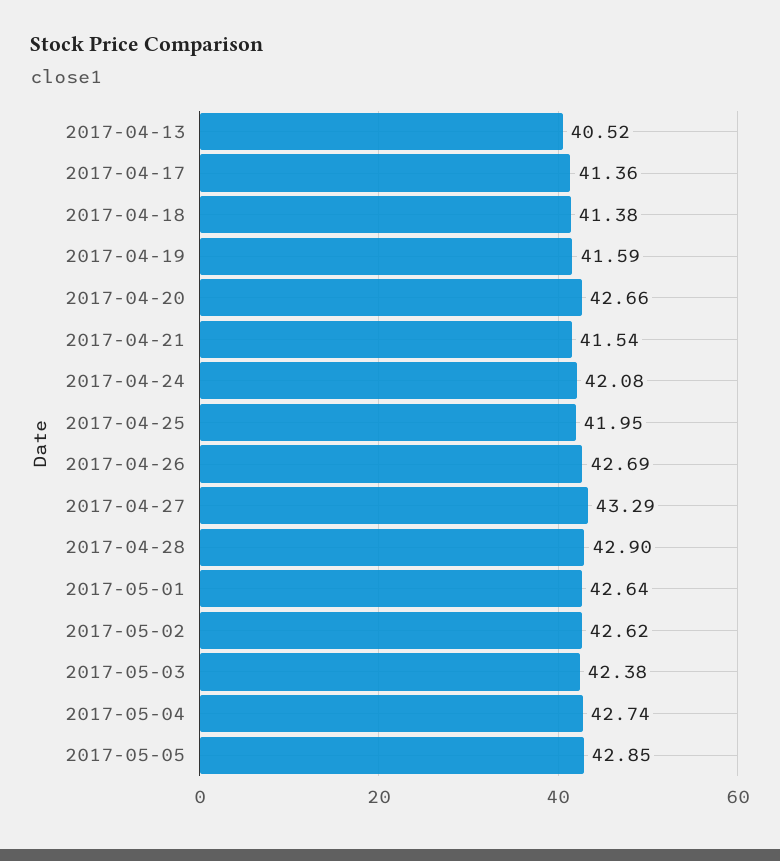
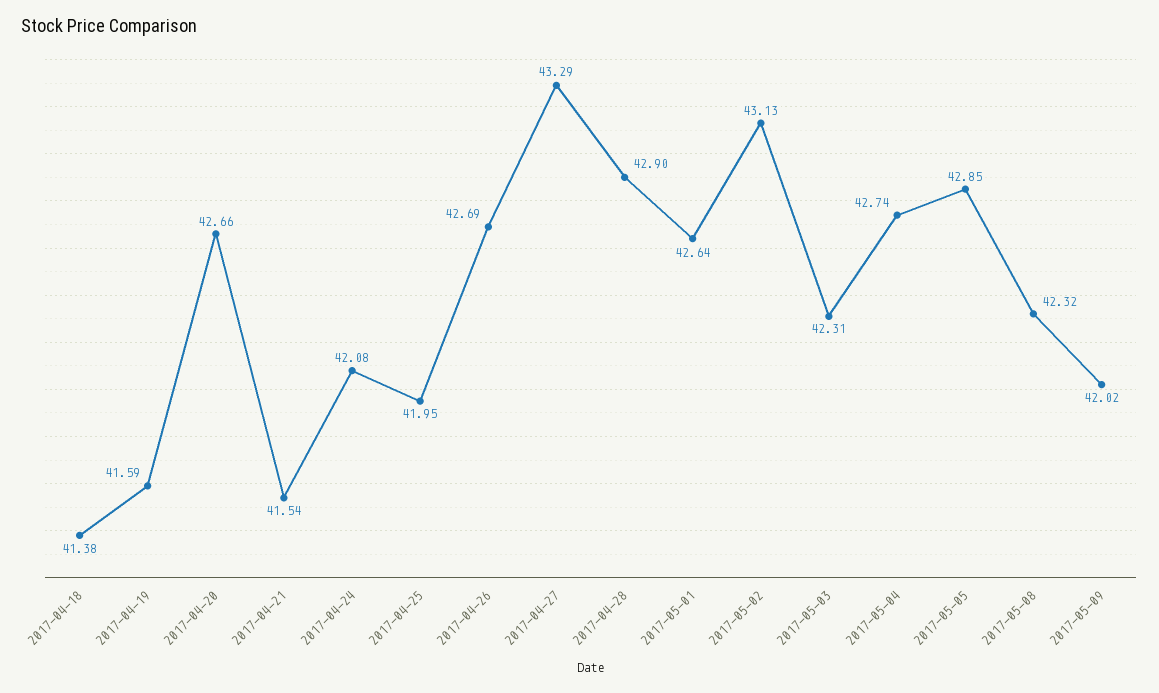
2017-04-13: 40.52 -> none
2017-04-17: 41.36 -> none
2017-05-02: 42.62 -> 43.13
2017-05-03: 42.38 -> 42.31
2017-05-08: none -> 42.32
2017-05-09: none -> 42.02

